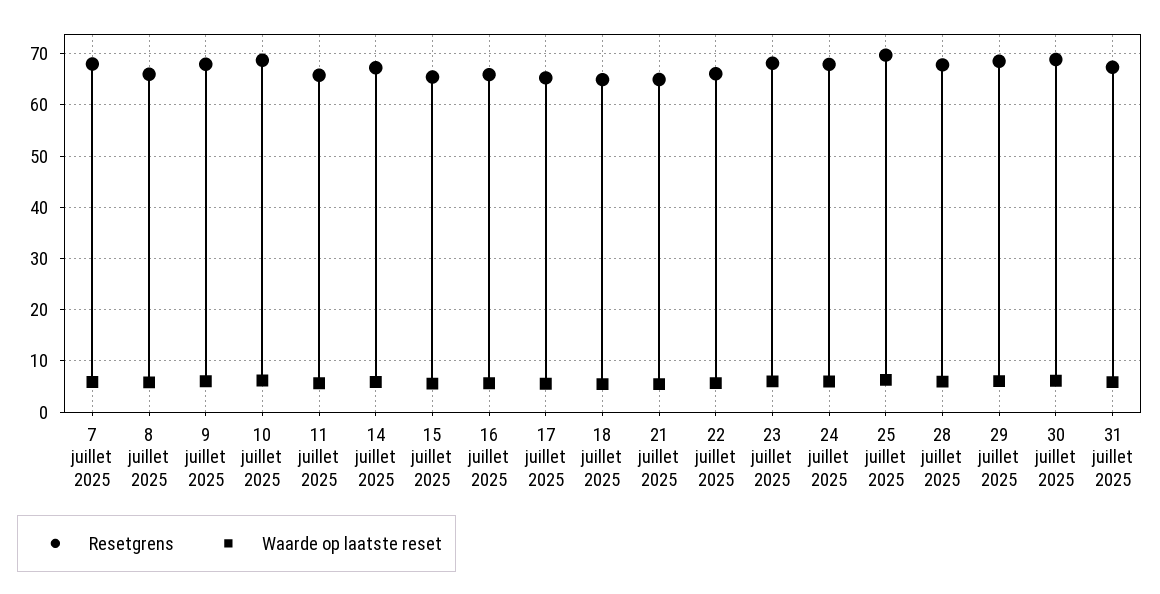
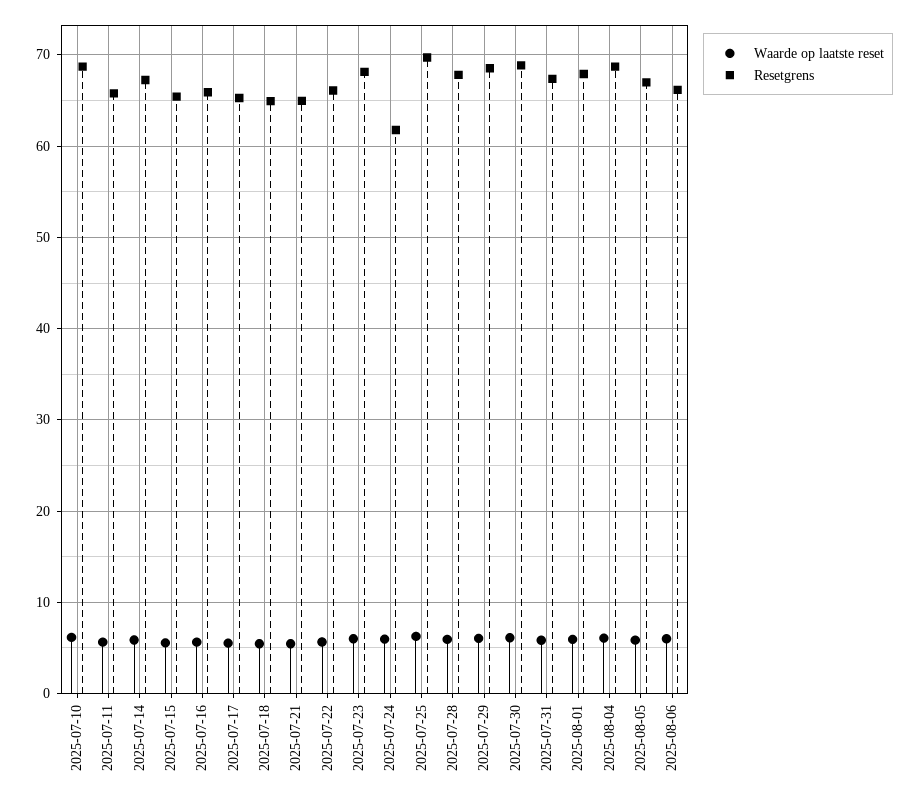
Resetgrens, 7 juillet 2025: 68 -> none
Waarde op laatste reset, 7 juillet 2025: 6 -> none
Resetgrens, 8 juillet 2025: 66 -> none
Waarde op laatste reset, 8 juillet 2025: 6 -> none
Resetgrens, 9 juillet 2025: 68 -> none
Waarde op laatste reset, 9 juillet 2025: 6 -> none
Resetgrens, 24 juillet 2025: 68 -> 62
Waarde op laatste reset, 2025-08-01: none -> 6
Resetgrens, 2025-08-01: none -> 68
Waarde op laatste reset, 2025-08-04: none -> 6
Resetgrens, 2025-08-04: none -> 69
Waarde op laatste reset, 2025-08-05: none -> 6
Resetgrens, 2025-08-05: none -> 67
Waarde op laatste reset, 2025-08-06: none -> 6
Resetgrens, 2025-08-06: none -> 66

